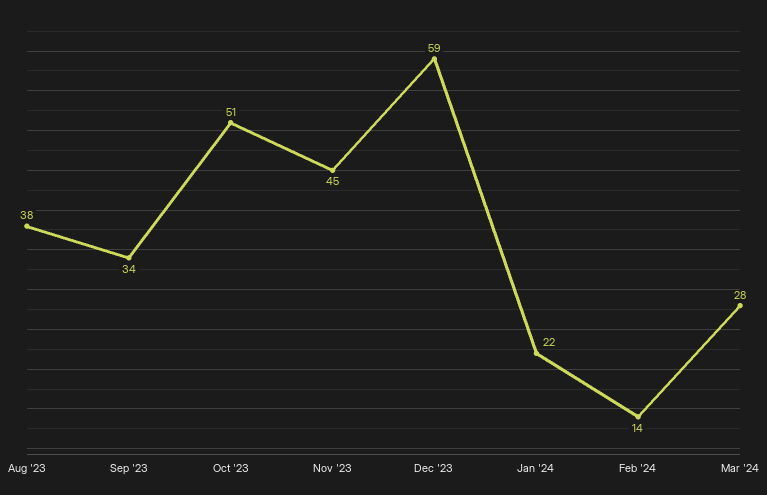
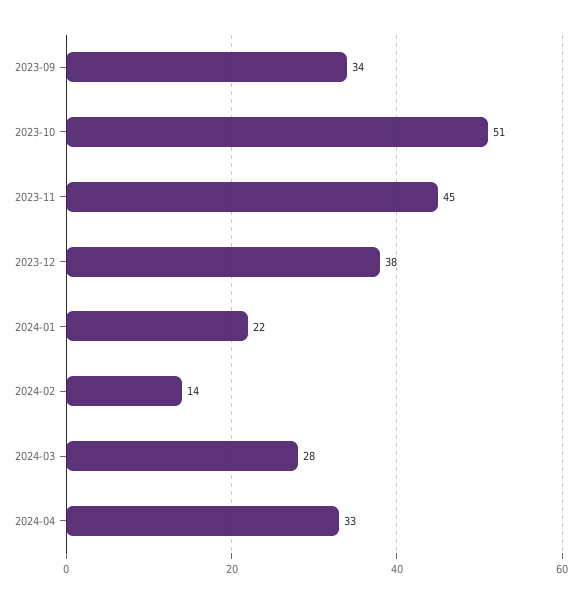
Aug '23: 38 -> none
Dec '23: 59 -> 38
2024-04: none -> 33

